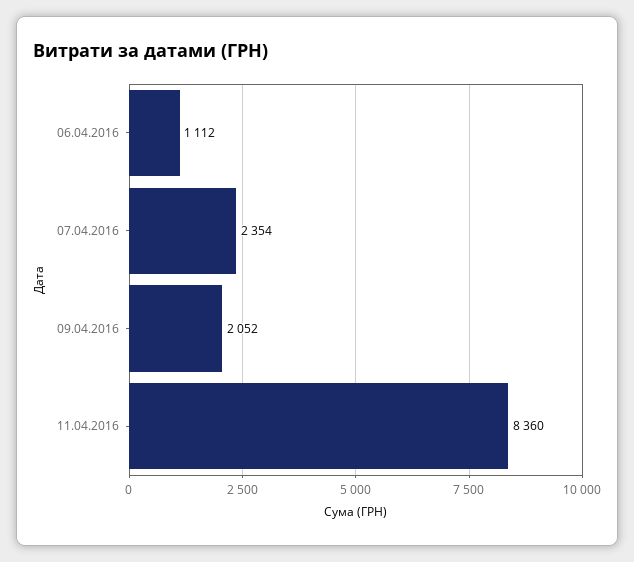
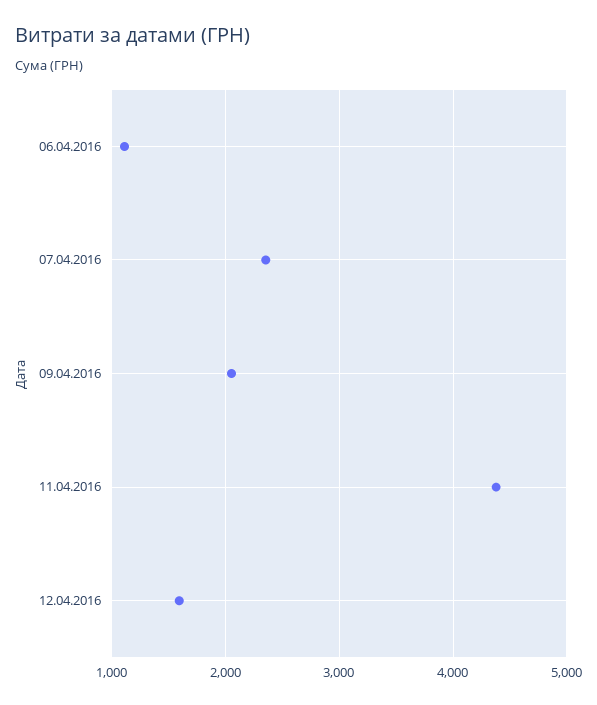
11.04.2016: 8360 -> 4400
12.04.2016: none -> 1600

